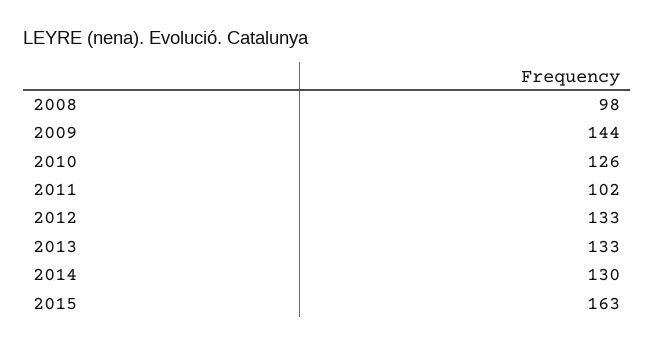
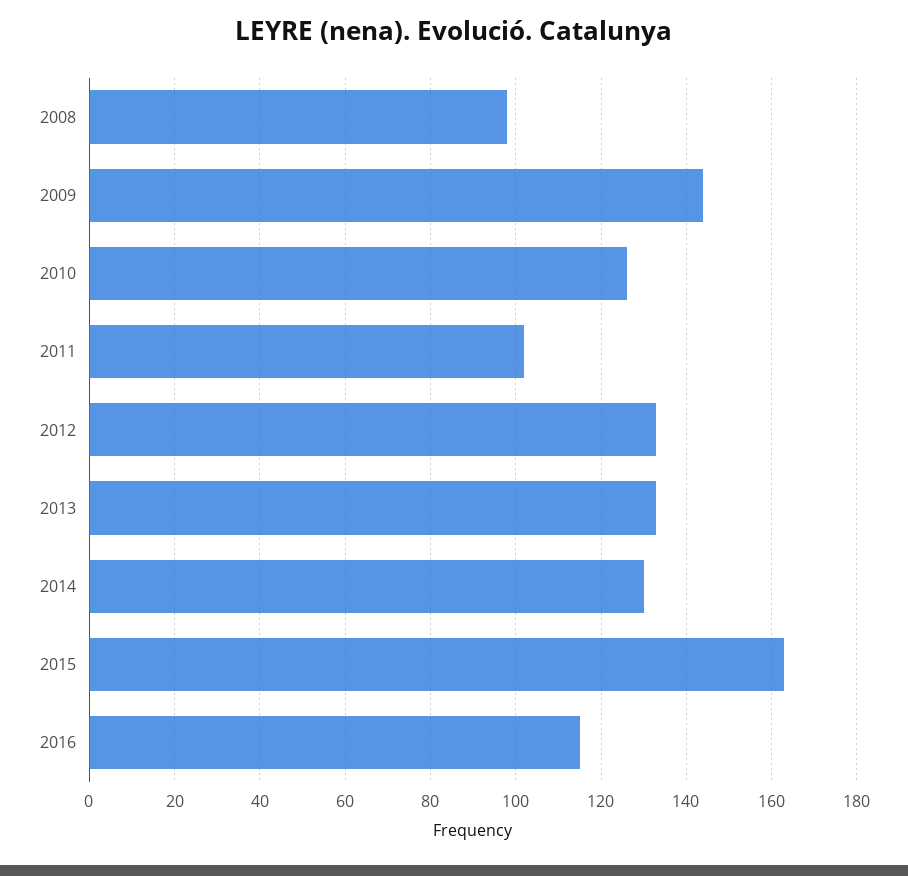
2016: none -> 115

